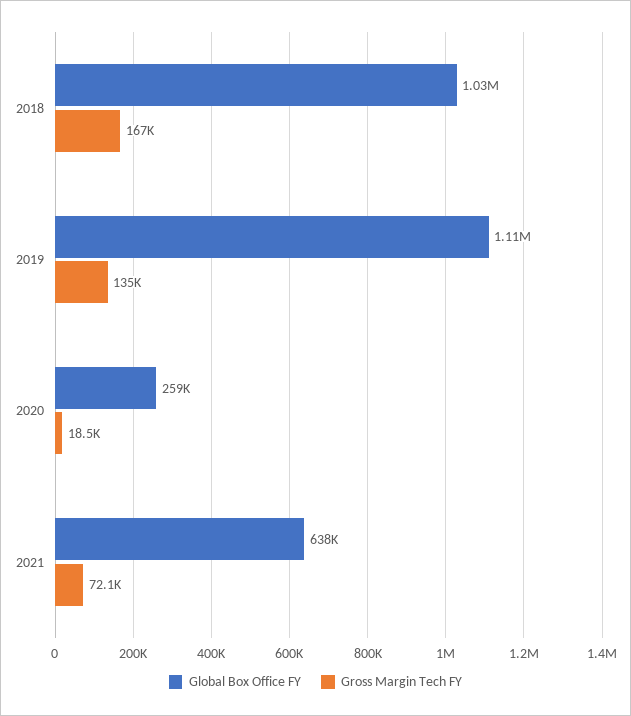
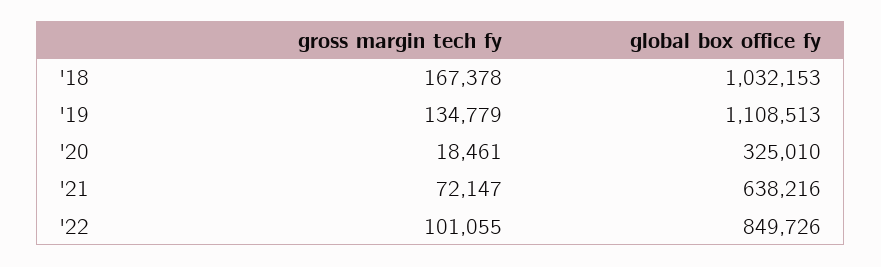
Global Box Office FY, 2020: 259000 -> 325010
Gross Margin Tech FY, '22: none -> 101055
Global Box Office FY, '22: none -> 849726

